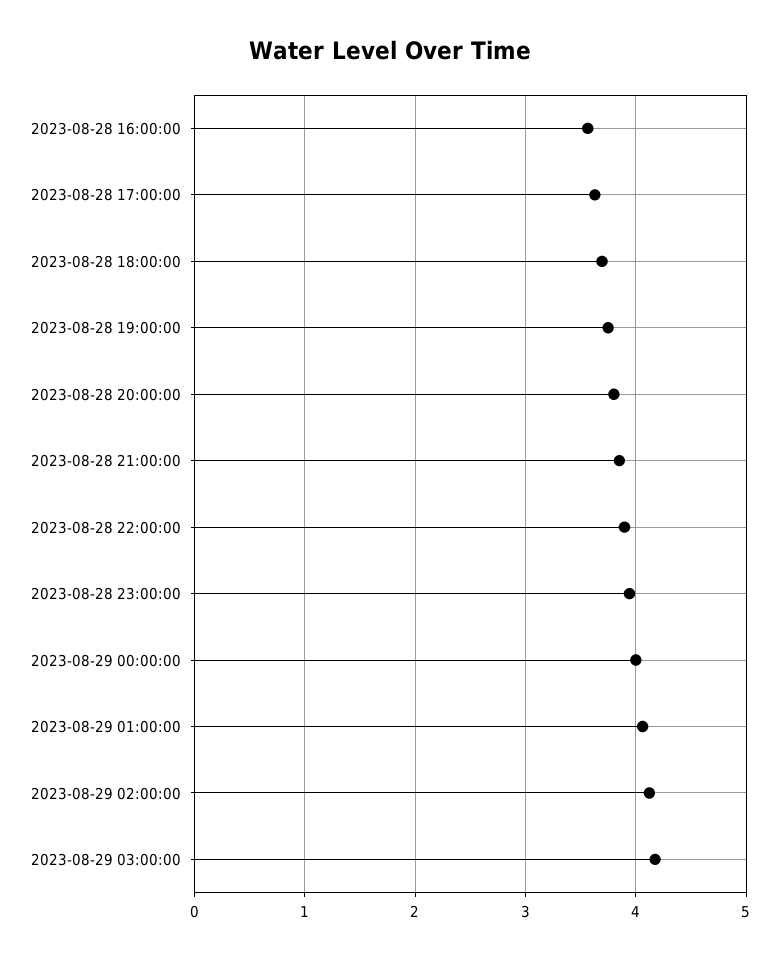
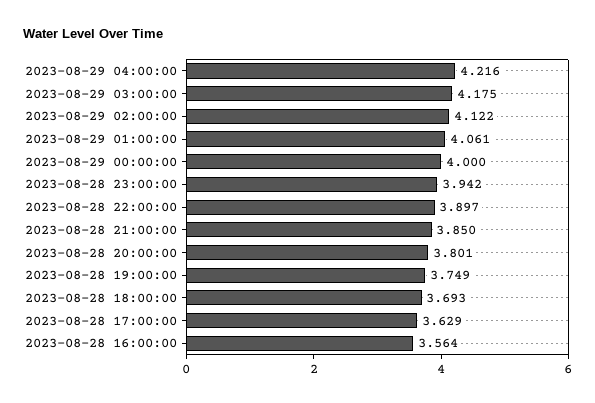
2023-08-29 04:00:00: none -> 4.216

